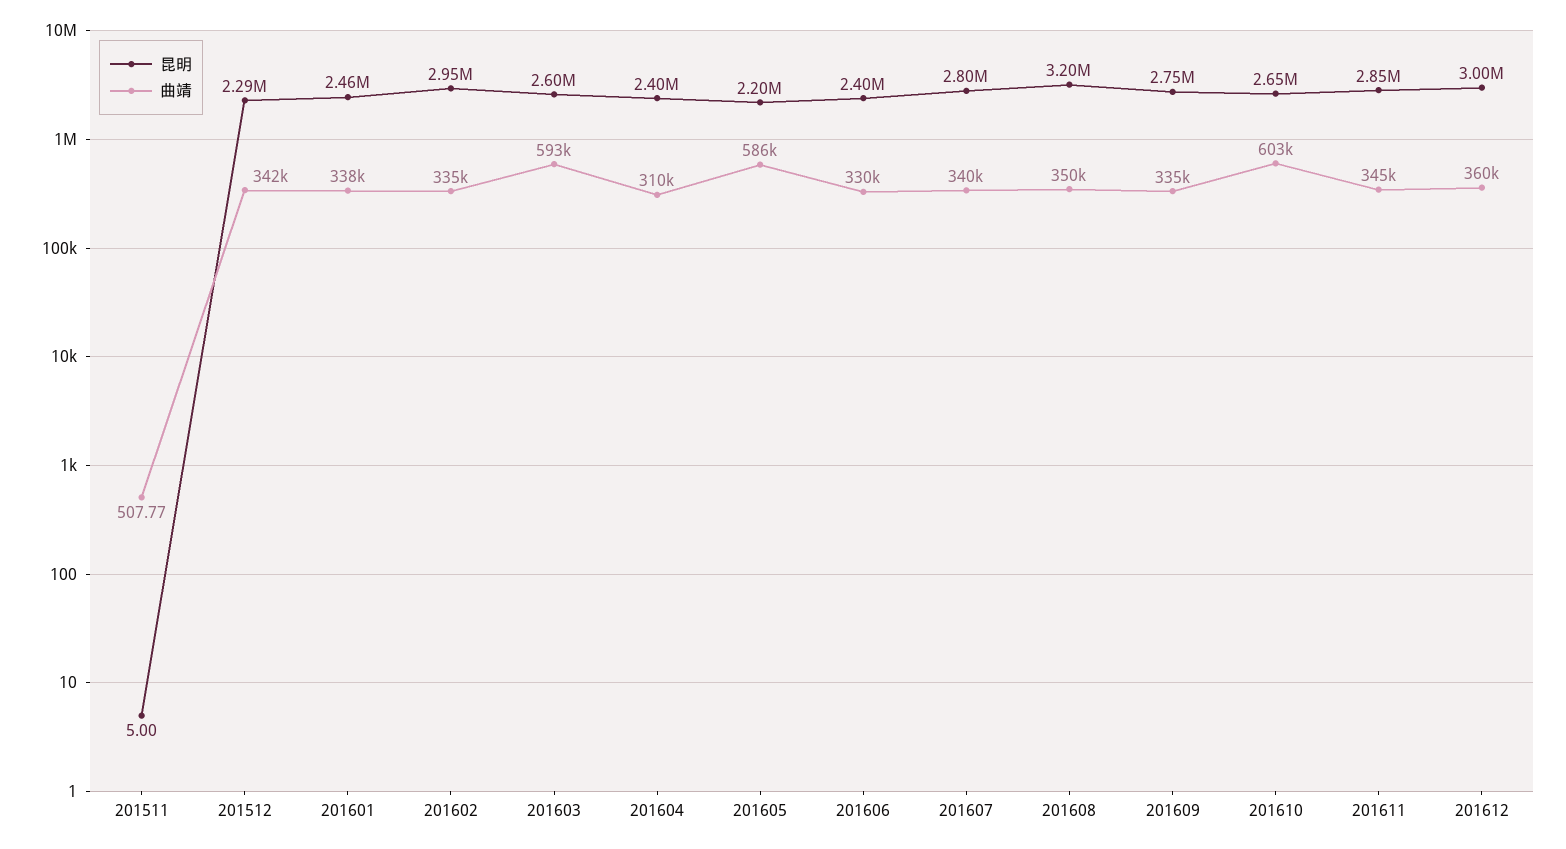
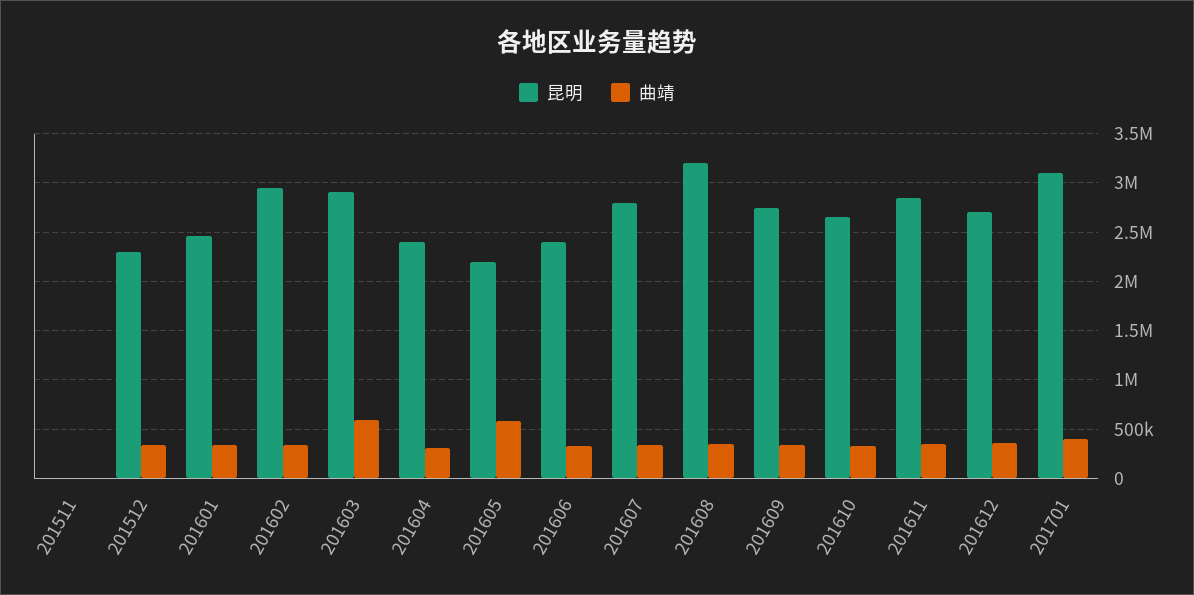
昆明, 201603: 2600000 -> 2900000
曲靖, 201610: 603000 -> 300000
昆明, 201612: 3000000 -> 2700000
昆明, 201701: none -> 3100000
曲靖, 201701: none -> 400000

